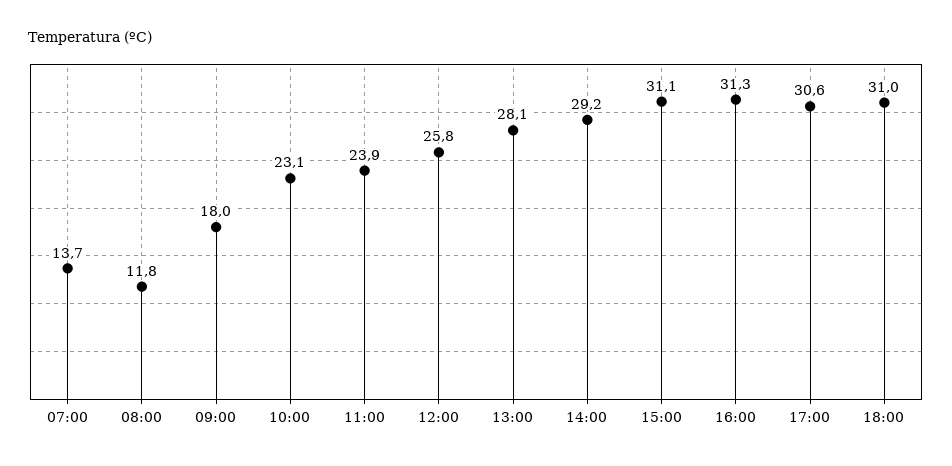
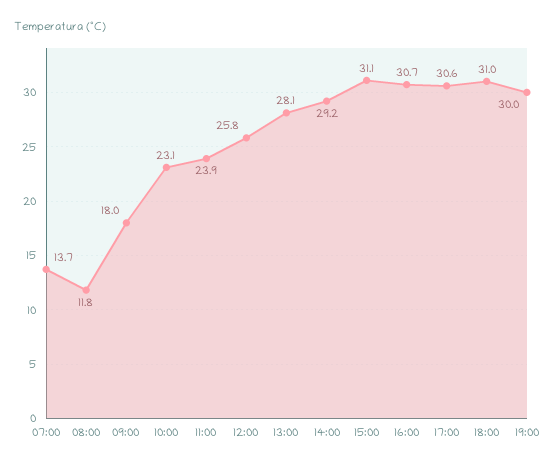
16:00: 31.3 -> 30.7
19:00: none -> 30

